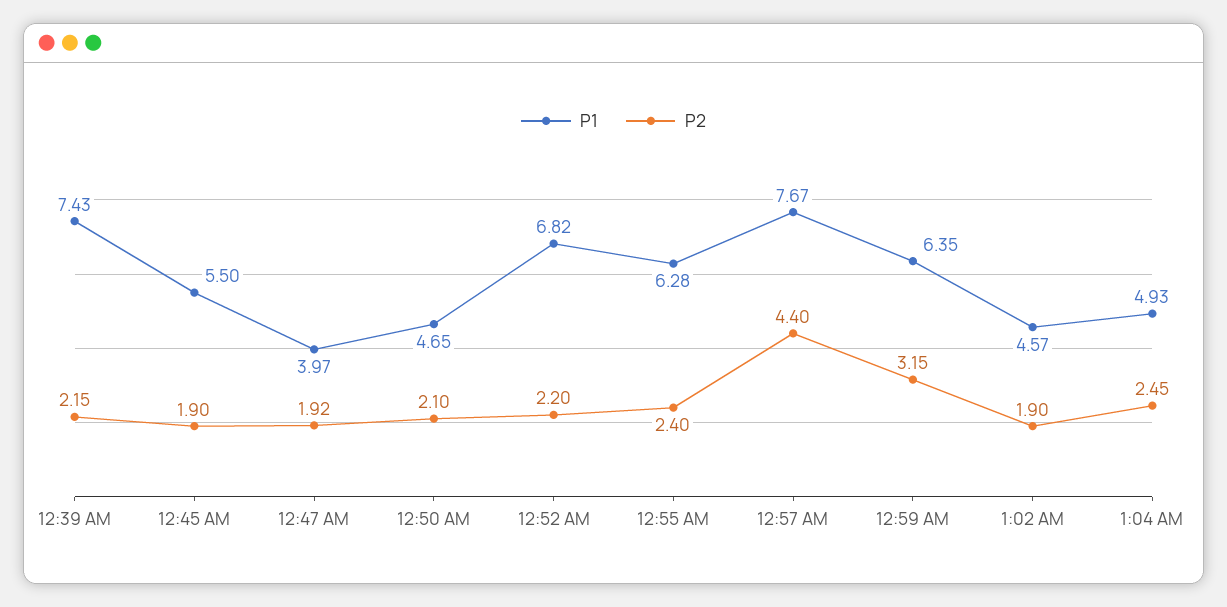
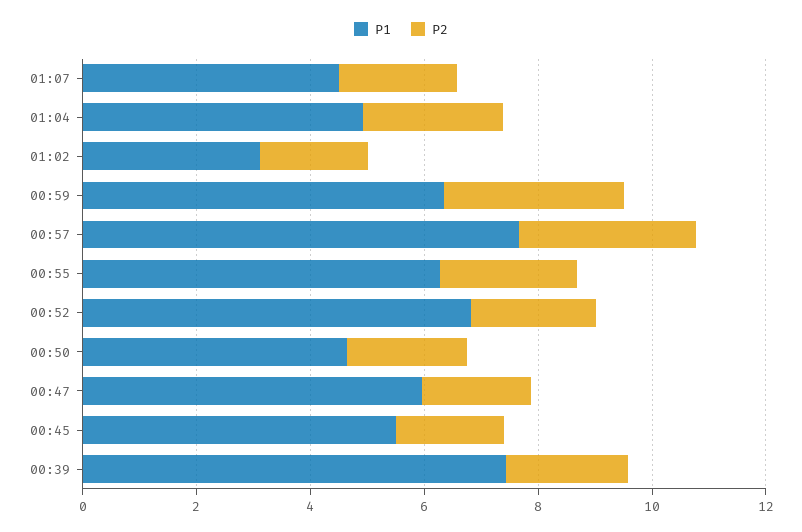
P1, 12:47 AM: 3.97 -> 6
P2, 12:57 AM: 4.4 -> 3
P1, 1:02 AM: 4.57 -> 3
P1, 01:07: none -> 4.5
P2, 01:07: none -> 2

